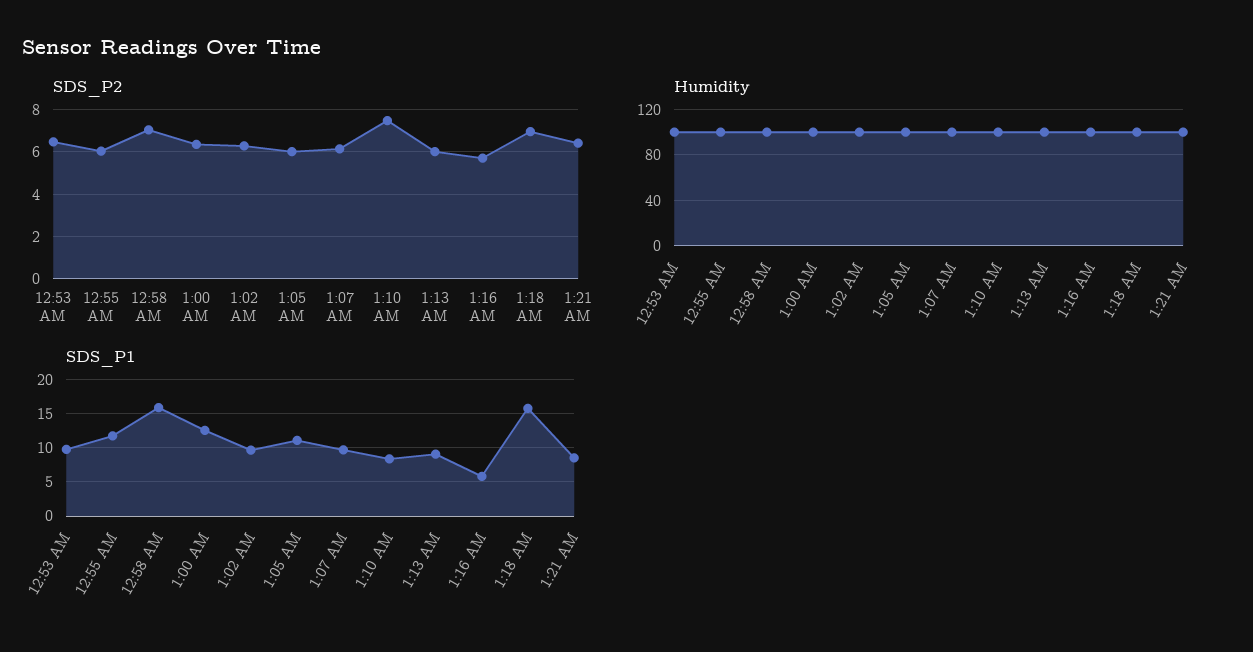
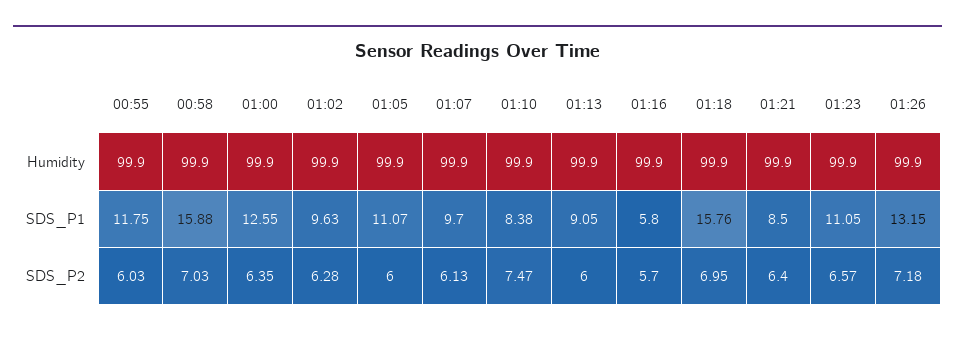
SDS_P2, 12:53 AM: 6.5 -> none
Humidity, 12:53 AM: 100 -> none
SDS_P1, 12:53 AM: 10 -> none
Humidity, 01:23: none -> 99.9
Humidity, 01:26: none -> 99.9
SDS_P1, 01:23: none -> 11.05
SDS_P1, 01:26: none -> 13.15
SDS_P2, 01:23: none -> 6.57
SDS_P2, 01:26: none -> 7.18

